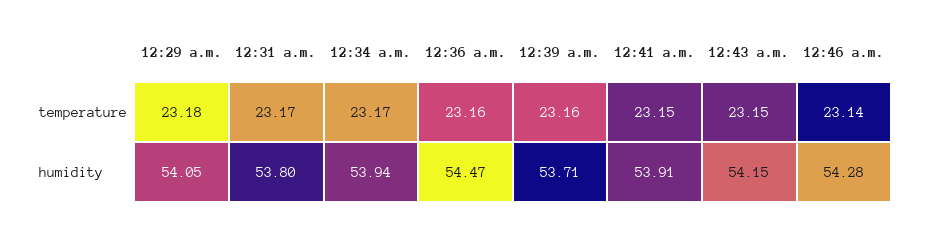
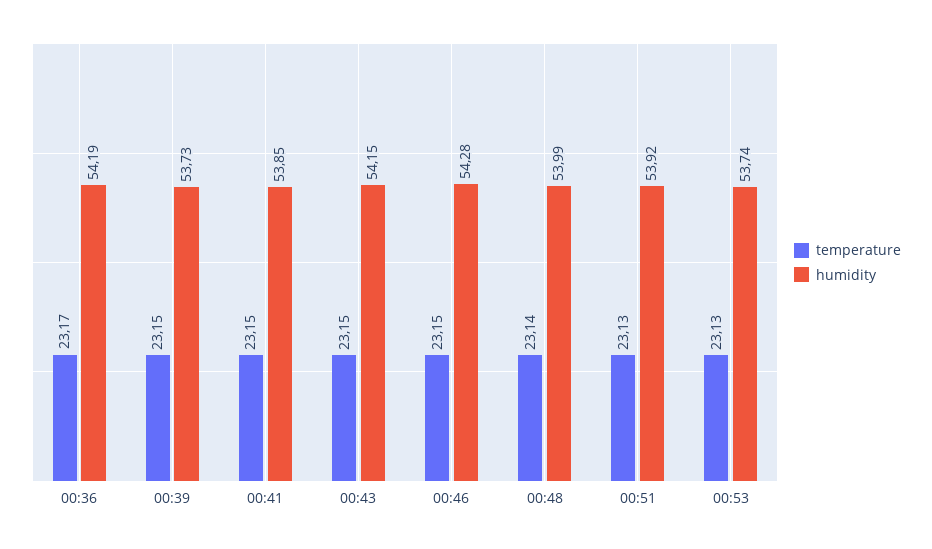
temperature, 12:29 a.m.: 23.18 -> none
temperature, 12:31 a.m.: 23.17 -> none
temperature, 12:34 a.m.: 23.17 -> none
temperature, 12:36 a.m.: 23.16 -> 23.17
temperature, 12:39 a.m.: 23.16 -> 23.15
temperature, 12:46 a.m.: 23.14 -> 23.15
humidity, 12:29 a.m.: 54.05 -> none
humidity, 12:31 a.m.: 53.8 -> none
humidity, 12:34 a.m.: 53.94 -> none
humidity, 12:36 a.m.: 54.47 -> 54.19
humidity, 12:39 a.m.: 53.71 -> 53.73
humidity, 12:41 a.m.: 53.91 -> 53.85
temperature, 00:48: none -> 23.14
humidity, 00:48: none -> 53.99
temperature, 00:51: none -> 23.13
humidity, 00:51: none -> 53.92
temperature, 00:53: none -> 23.13
humidity, 00:53: none -> 53.74

